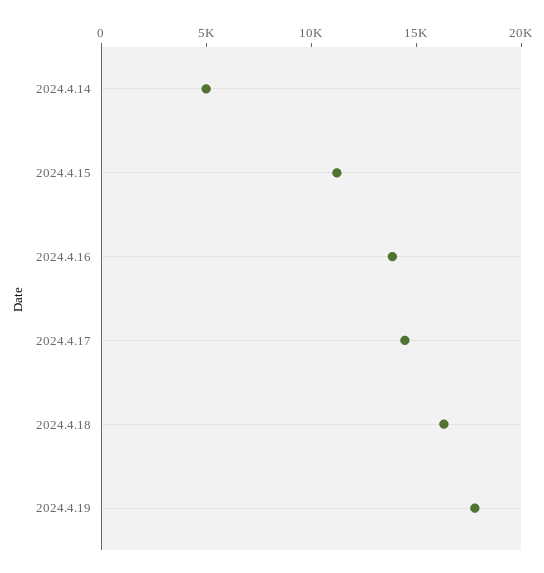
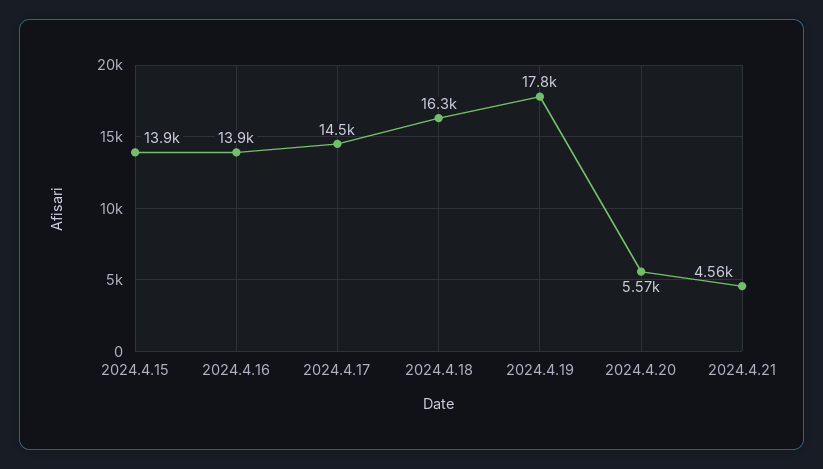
2024.4.14: 5000 -> none
2024.4.15: 11000 -> 13900
2024.4.20: none -> 5570
2024.4.21: none -> 4560

